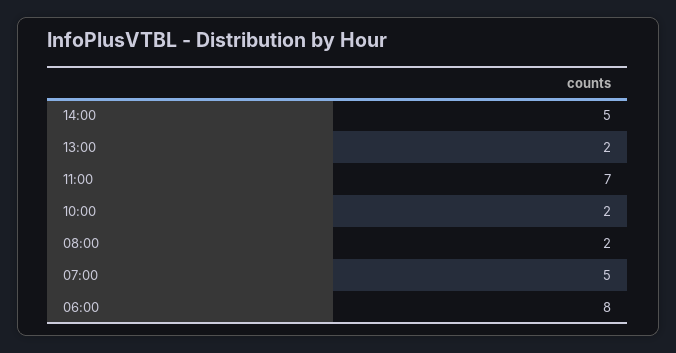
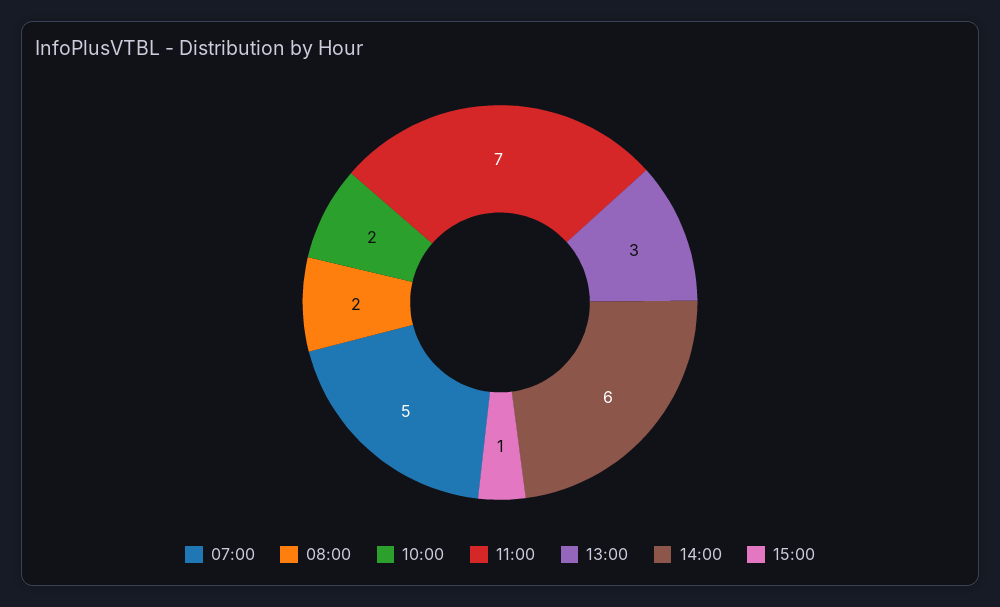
14:00: 5 -> 6
13:00: 2 -> 3
06:00: 8 -> none
15:00: none -> 1

